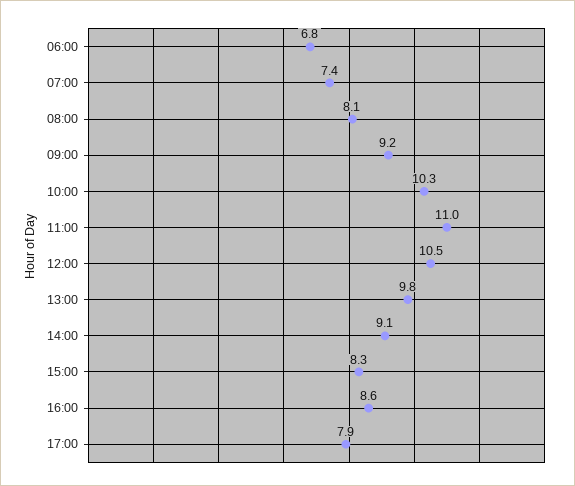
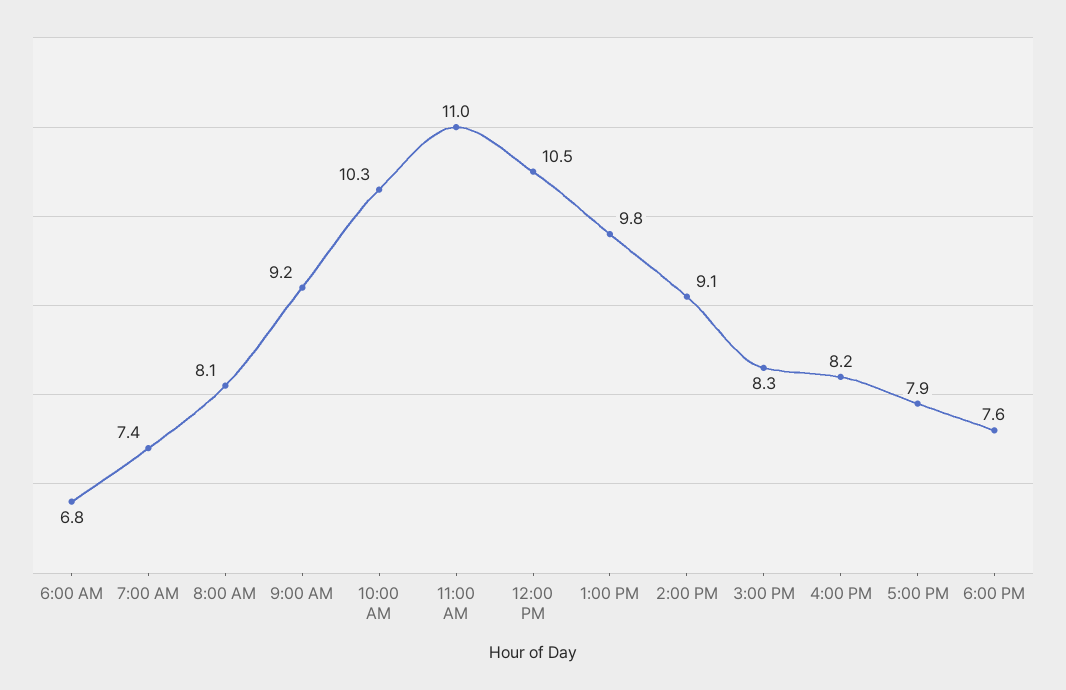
16:00: 8.6 -> 8.2
6:00 PM: none -> 7.6

